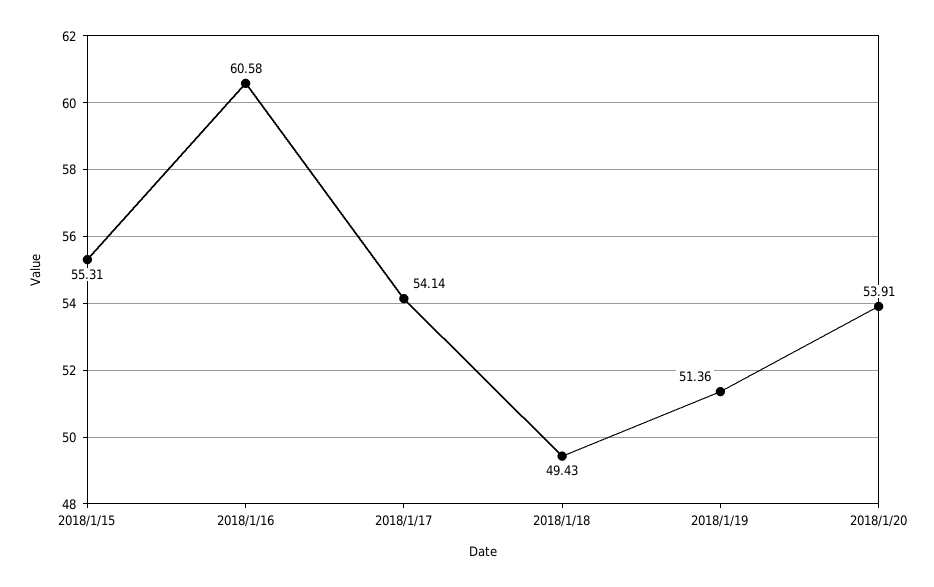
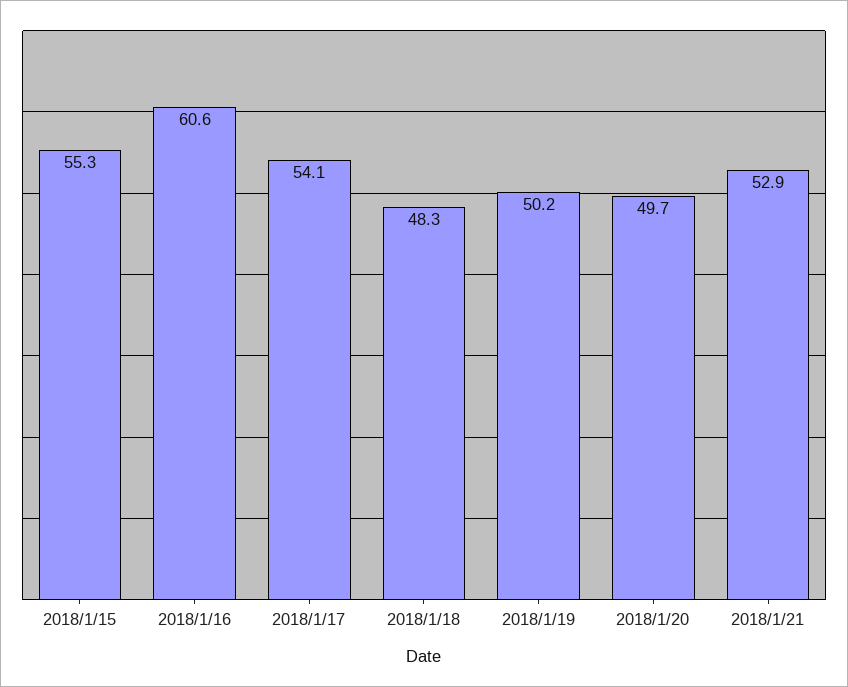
2018/1/18: 49.43 -> 48.3
2018/1/19: 51.36 -> 50.2
2018/1/20: 53.91 -> 49.7
2018/1/21: none -> 52.9

